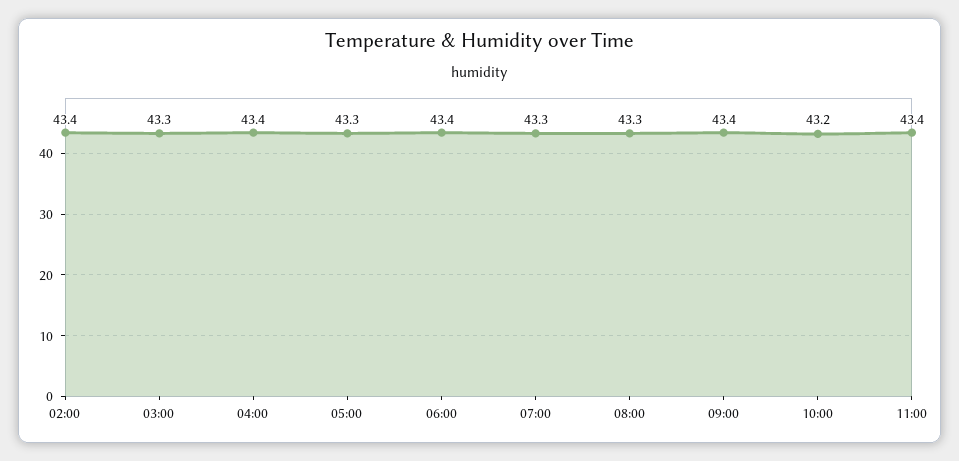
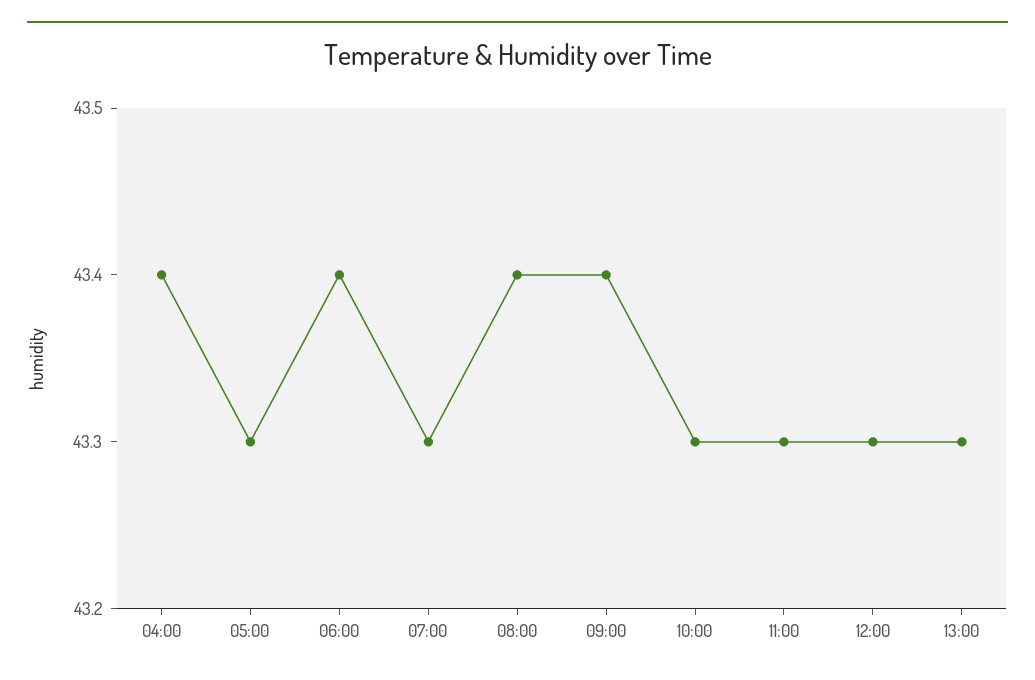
02:00: 43.4 -> none
03:00: 43.3 -> none
08:00: 43.3 -> 43.4
10:00: 43.2 -> 43.3
11:00: 43.4 -> 43.3
12:00: none -> 43.3
13:00: none -> 43.3

